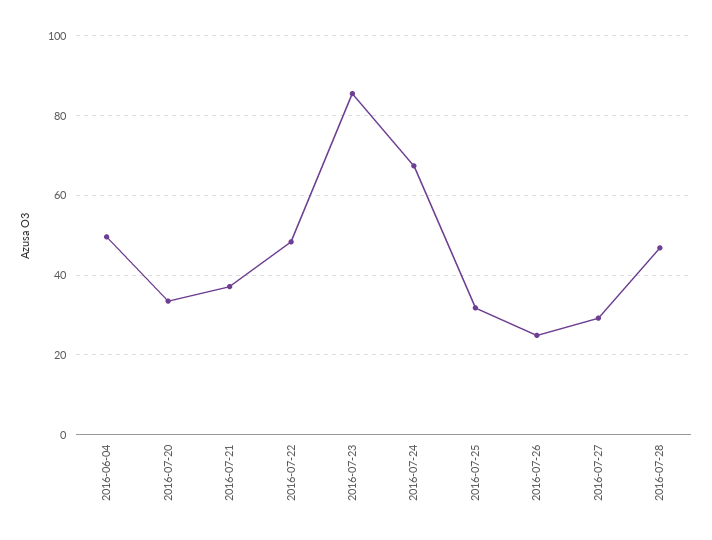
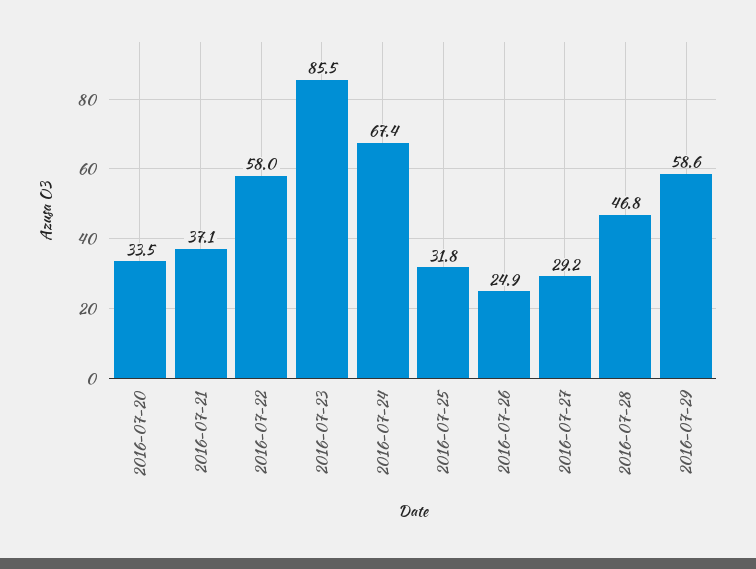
2016-06-04: 50 -> none
2016-07-22: 48 -> 58
2016-07-29: none -> 58.6

